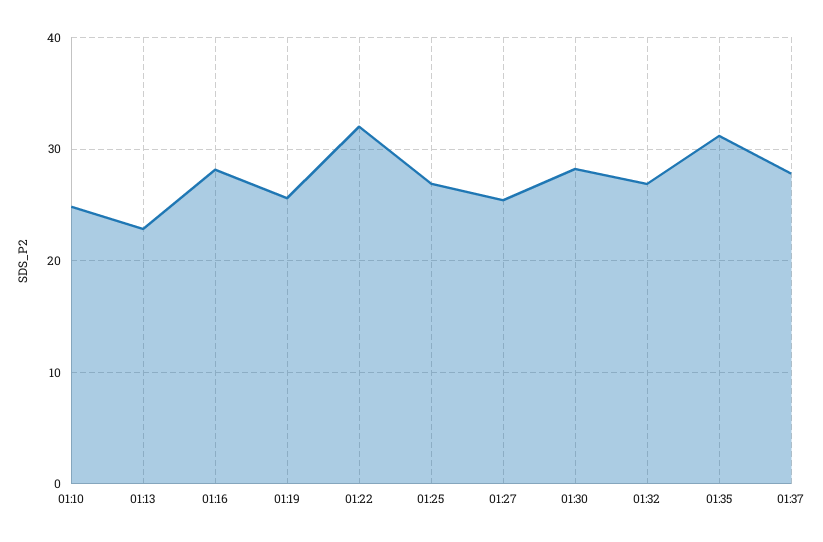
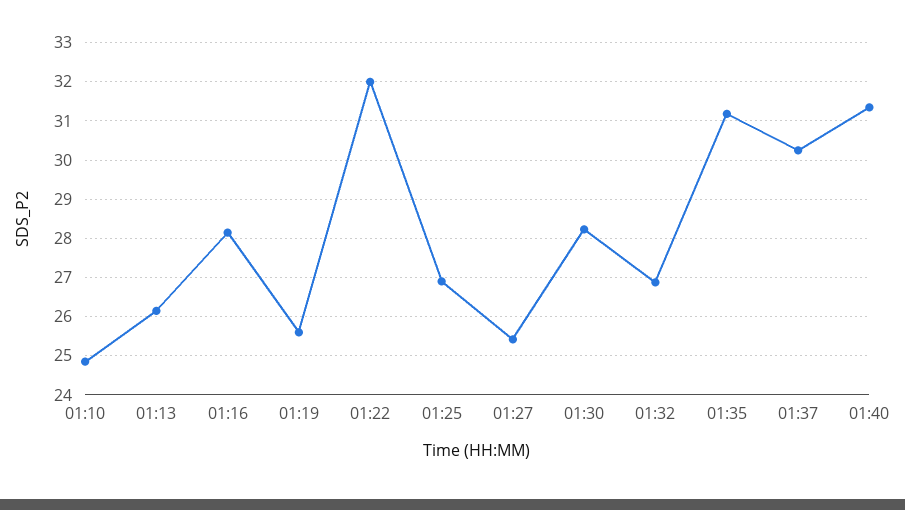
01:13: 23 -> 26.2
01:37: 28 -> 30.2
01:40: none -> 31.4

